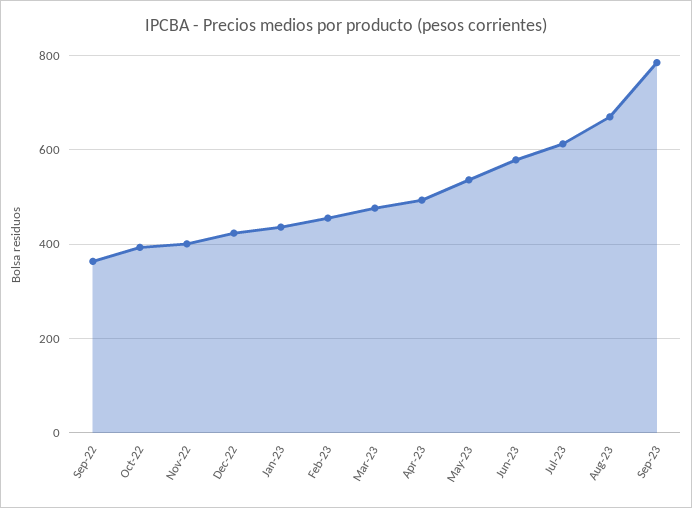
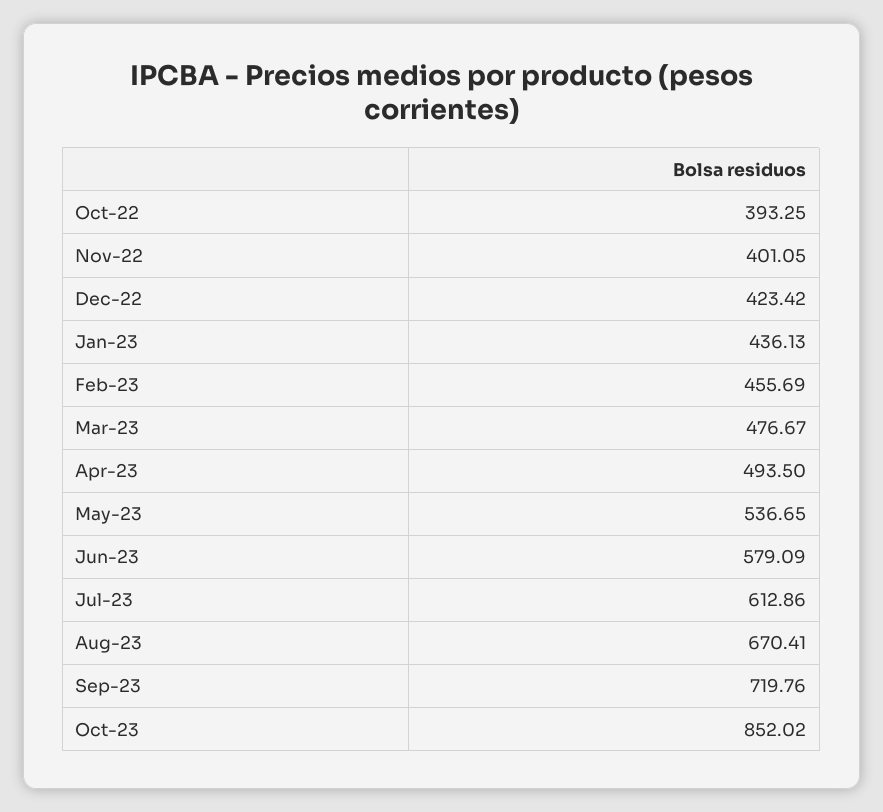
Sep-22: 360 -> none
Sep-23: 780 -> 719.76
Oct-23: none -> 852.02

